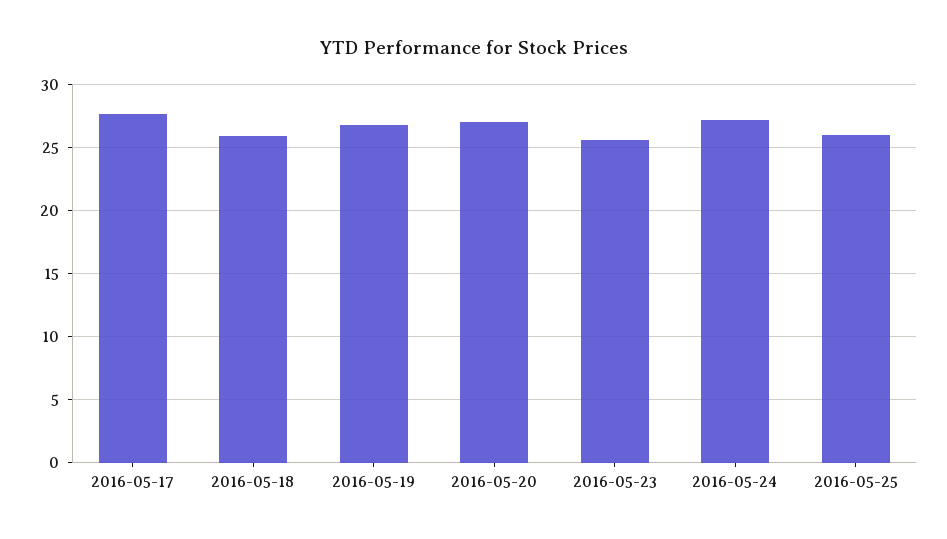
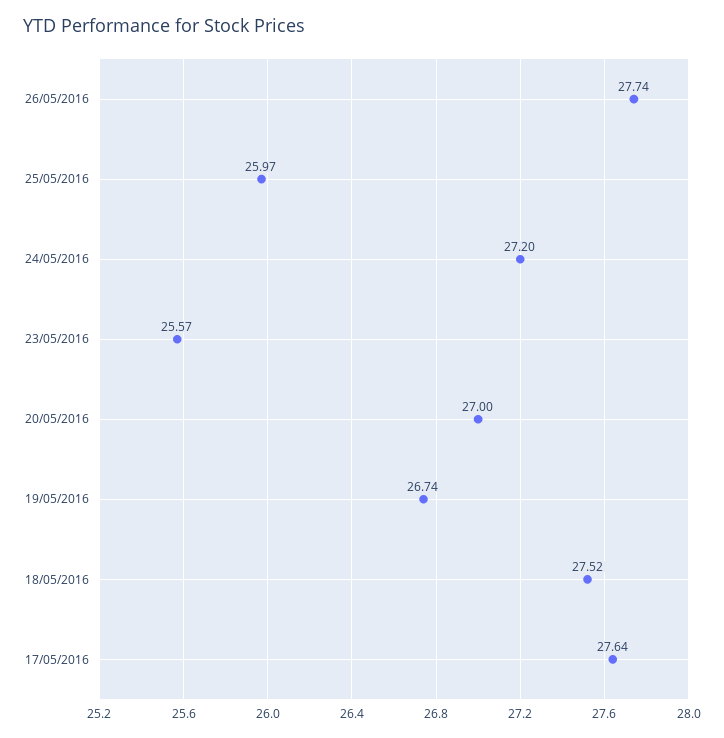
2016-05-18: 26 -> 27.52
26/05/2016: none -> 27.74

